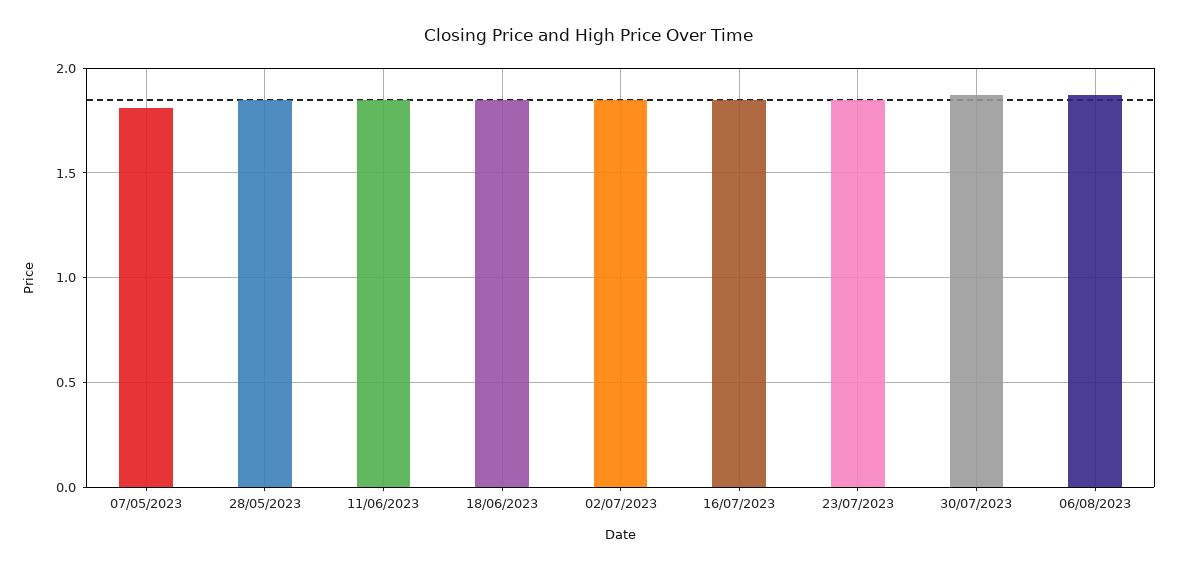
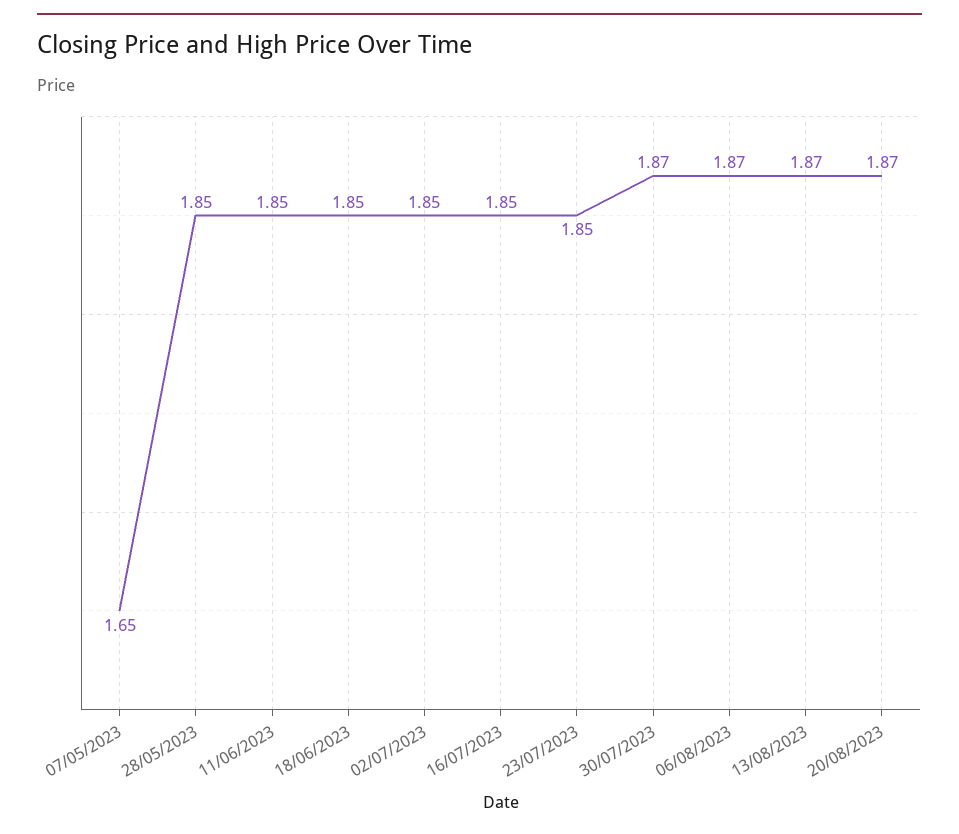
07/05/2023: 1.8 -> 1.65
13/08/2023: none -> 1.87
20/08/2023: none -> 1.87

